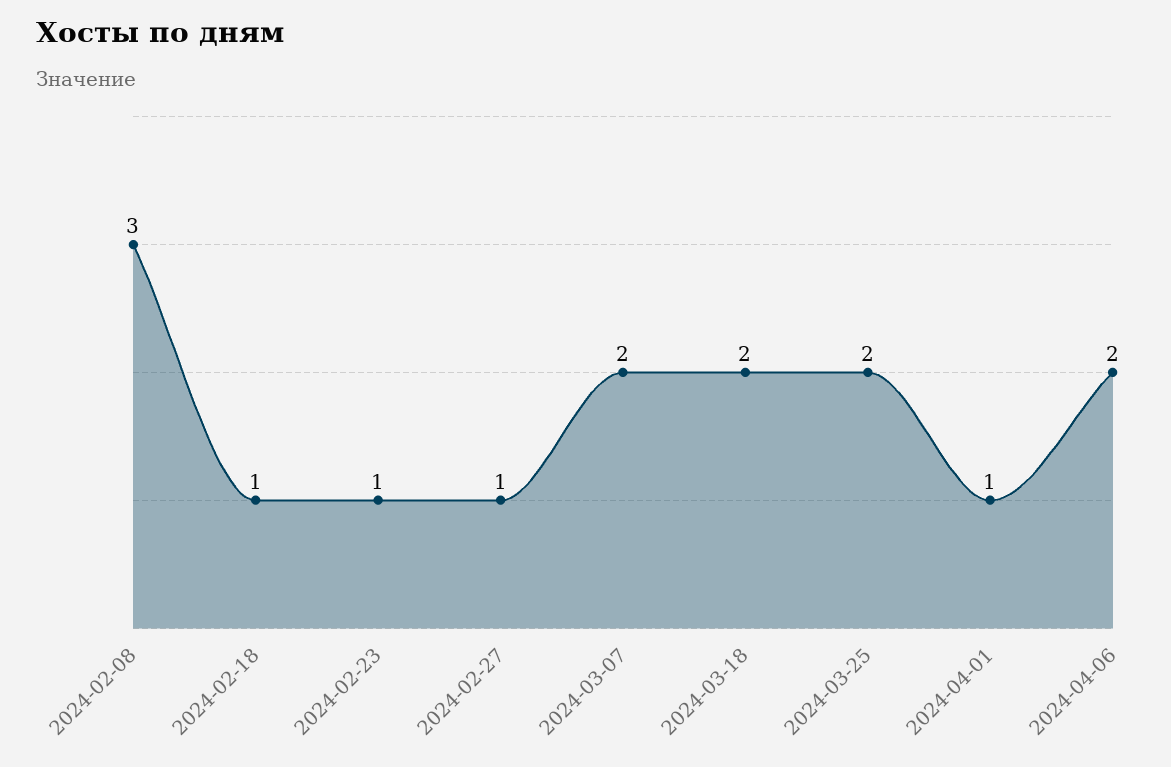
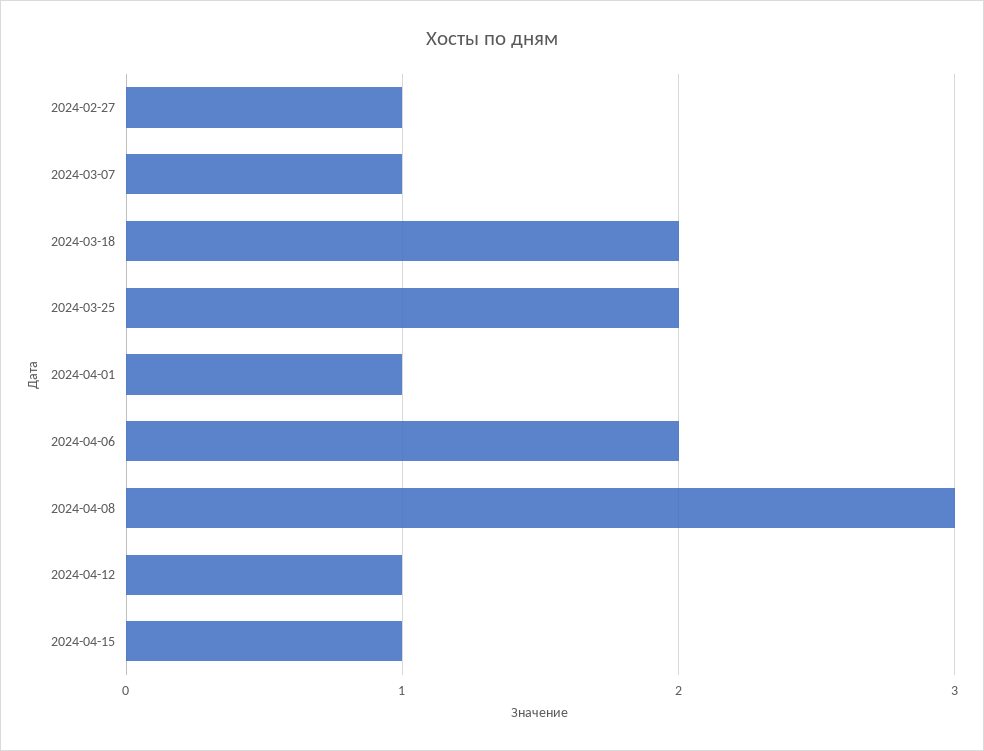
2024-02-08: 3 -> none
2024-02-18: 1 -> none
2024-02-23: 1 -> none
2024-03-07: 2 -> 1
2024-04-08: none -> 3
2024-04-12: none -> 1
2024-04-15: none -> 1

